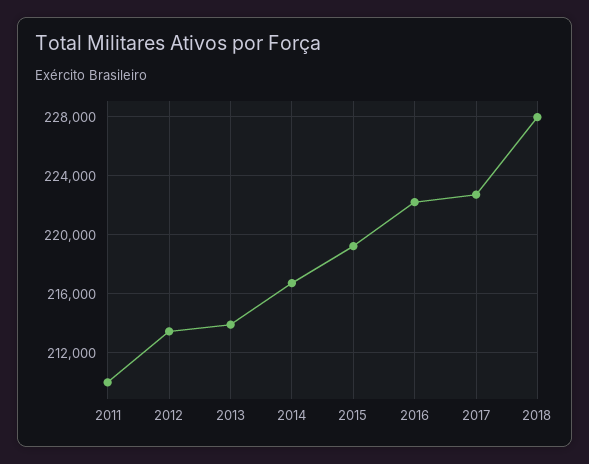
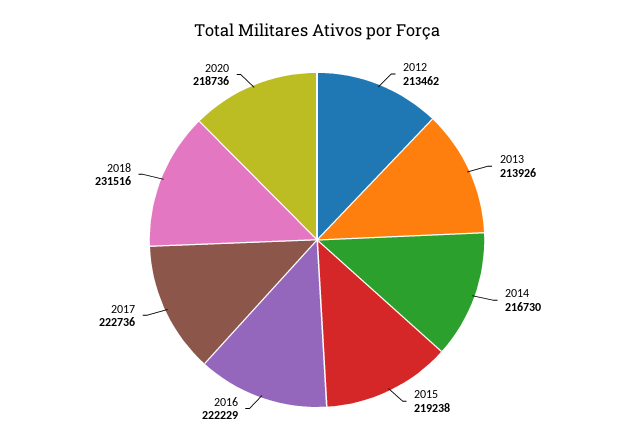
2011: 210000 -> none
2018: 228000 -> 231516
2020: none -> 218736

